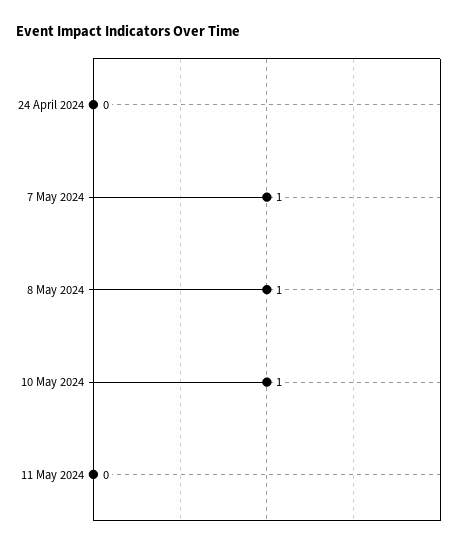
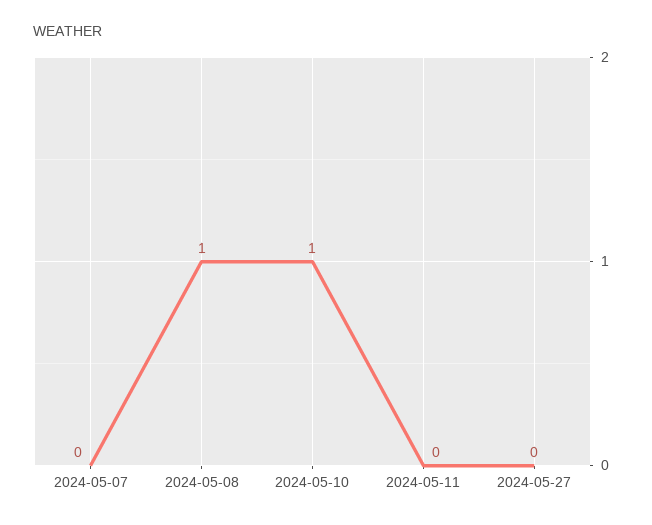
24 April 2024: 0 -> none
7 May 2024: 1 -> 0
2024-05-27: none -> 0

